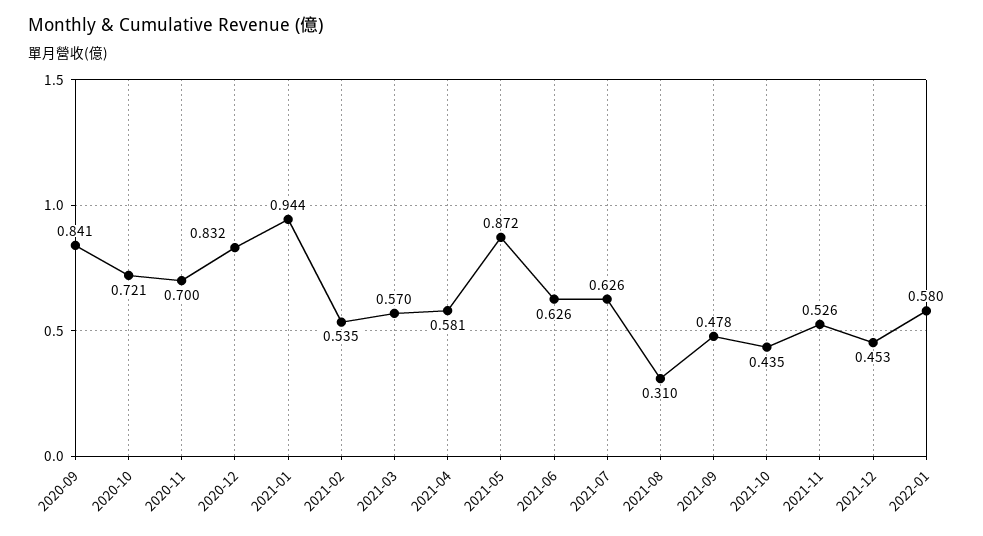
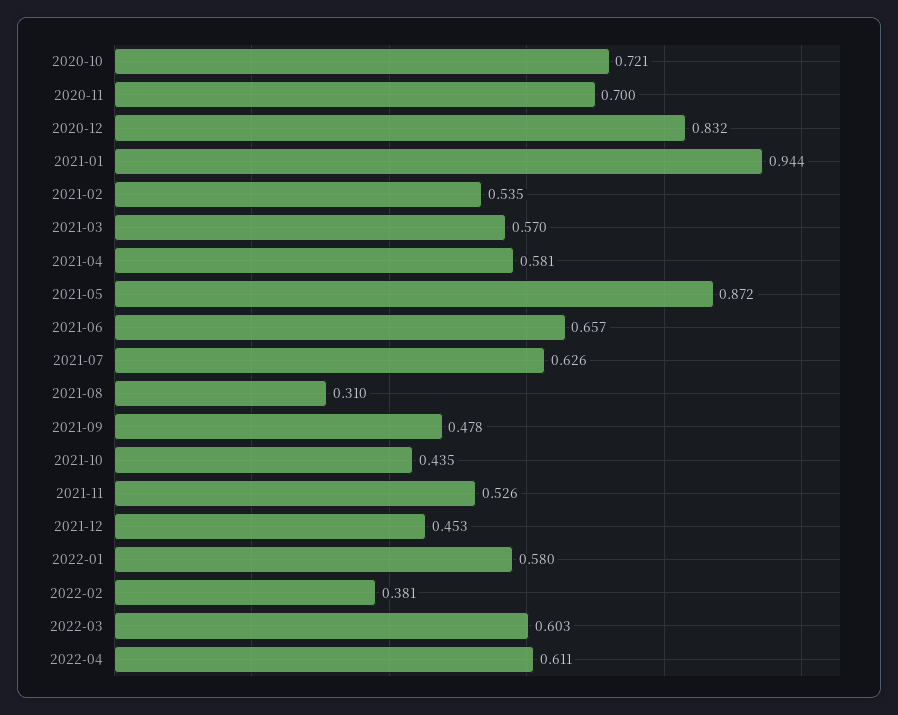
2020-09: 0.841 -> none
2021-06: 0.626 -> 0.657
2022-02: none -> 0.381
2022-03: none -> 0.603
2022-04: none -> 0.611

